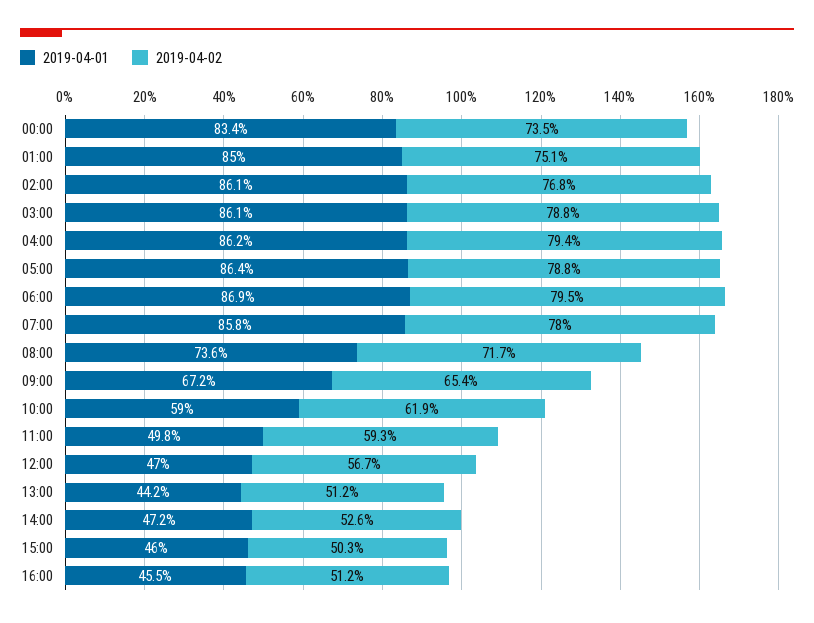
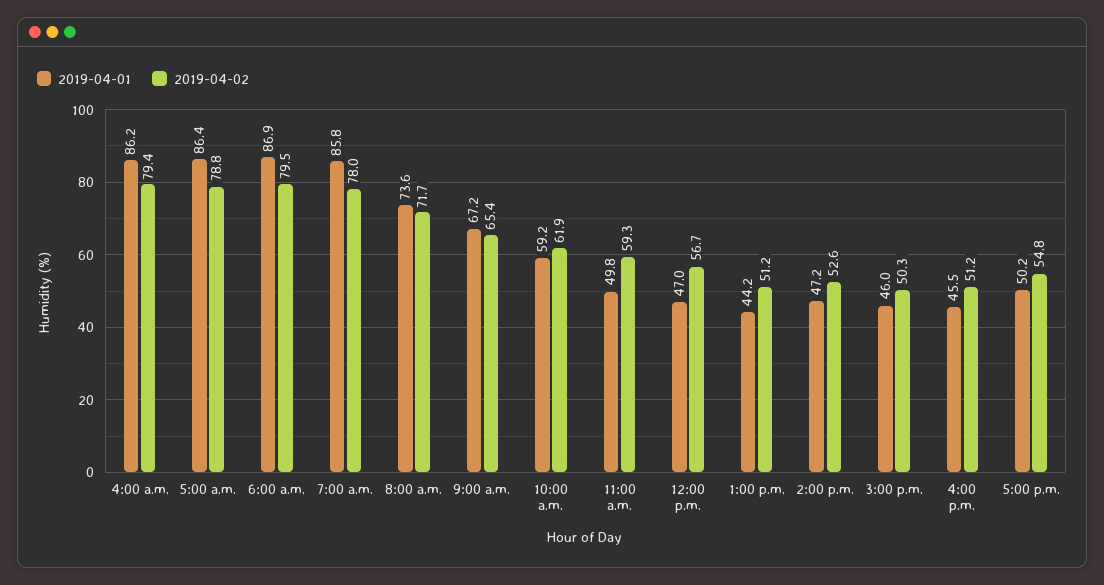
2019-04-01, 00:00: 83.4 -> none
2019-04-02, 00:00: 73.5 -> none
2019-04-01, 01:00: 85 -> none
2019-04-02, 01:00: 75.1 -> none
2019-04-01, 02:00: 86.1 -> none
2019-04-02, 02:00: 76.8 -> none
2019-04-01, 03:00: 86.1 -> none
2019-04-02, 03:00: 78.8 -> none
2019-04-01, 10:00: 59 -> 59.2
2019-04-01, 5:00 p.m.: none -> 50.2
2019-04-02, 5:00 p.m.: none -> 54.8

